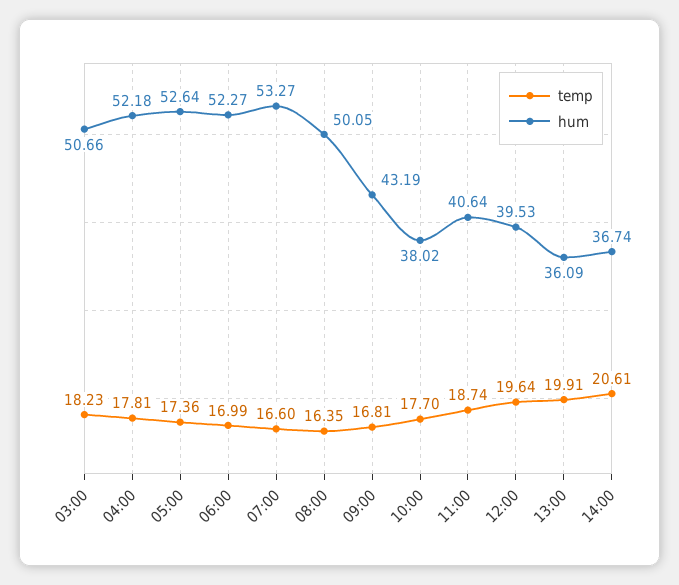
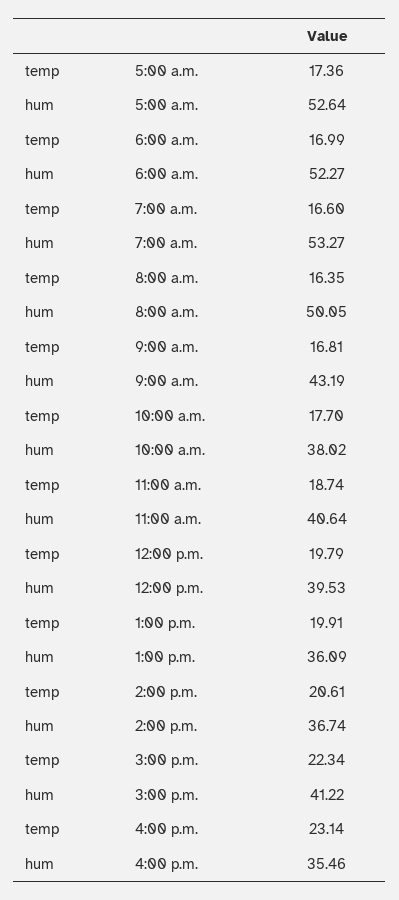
temp, 03:00: 18.23 -> none
hum, 03:00: 50.66 -> none
temp, 04:00: 17.81 -> none
hum, 04:00: 52.18 -> none
temp, 12:00: 19.64 -> 19.79
temp, 3:00 p.m.: none -> 22.34
hum, 3:00 p.m.: none -> 41.22
temp, 4:00 p.m.: none -> 23.14
hum, 4:00 p.m.: none -> 35.46

